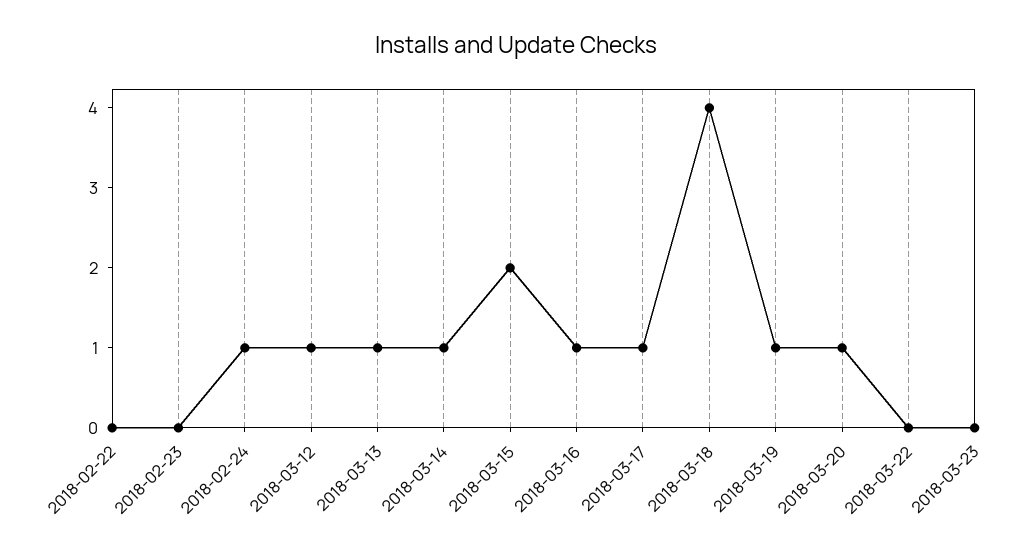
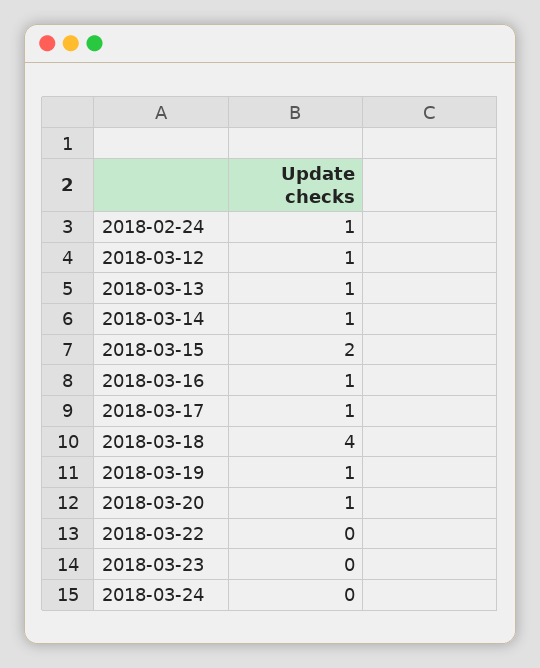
2018-02-22: 0 -> none
2018-02-23: 0 -> none
2018-03-24: none -> 0

